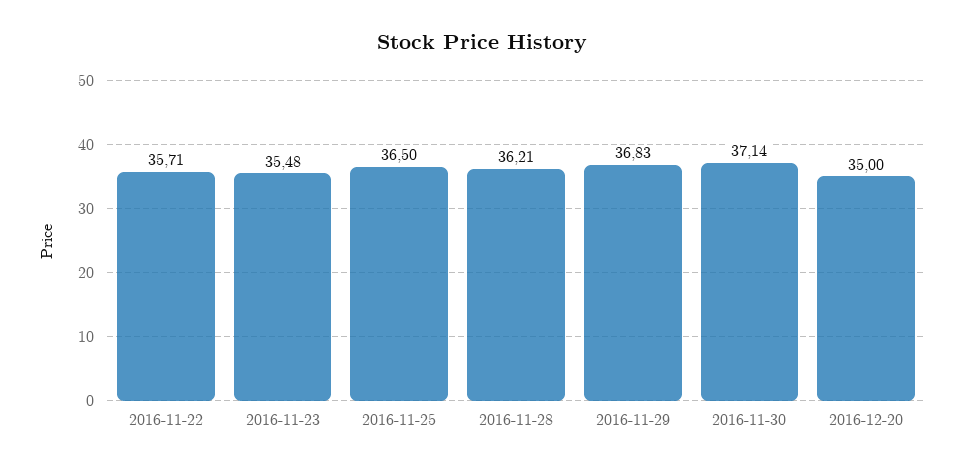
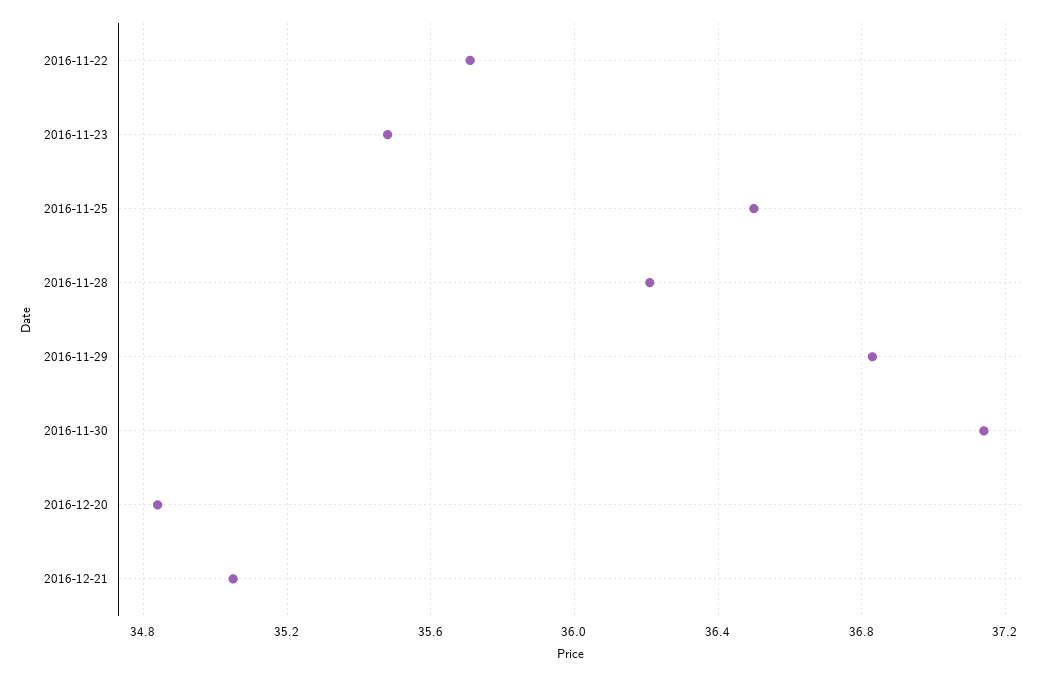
2016-12-20: 35 -> 34.85
2016-12-21: none -> 35.05

